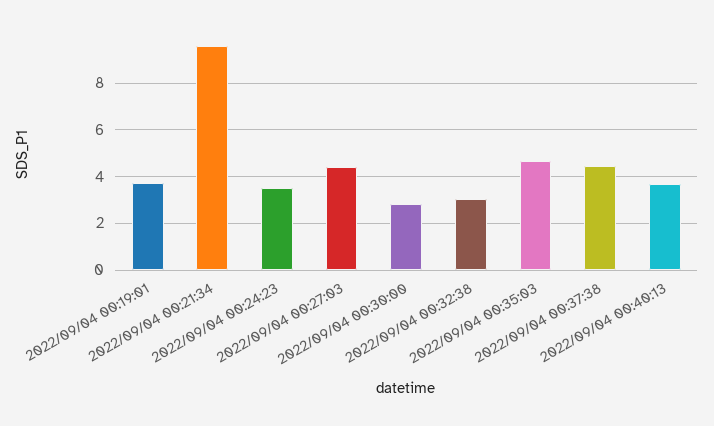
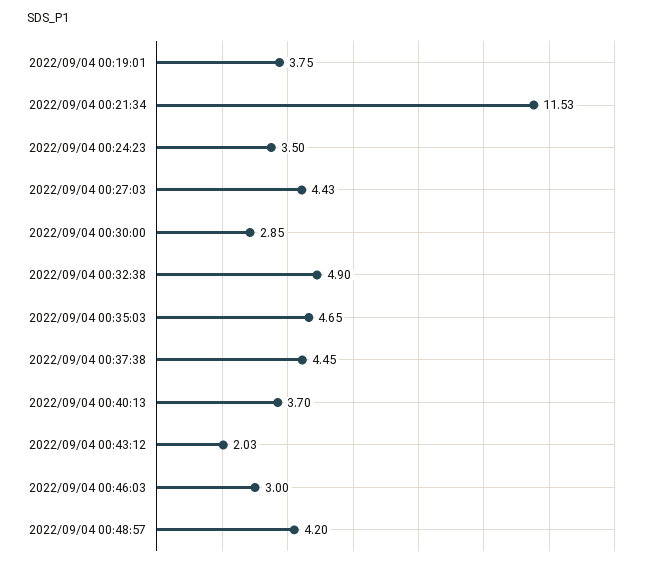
2022/09/04 00:21:34: 9.5 -> 11.53
2022/09/04 00:32:38: 3 -> 4.9
2022/09/04 00:43:12: none -> 2.03
2022/09/04 00:46:03: none -> 3
2022/09/04 00:48:57: none -> 4.2

